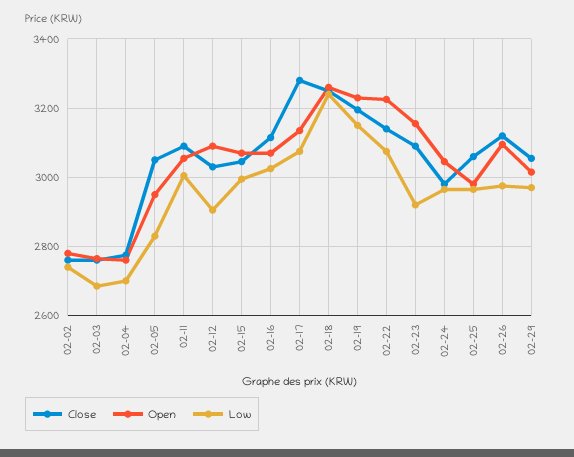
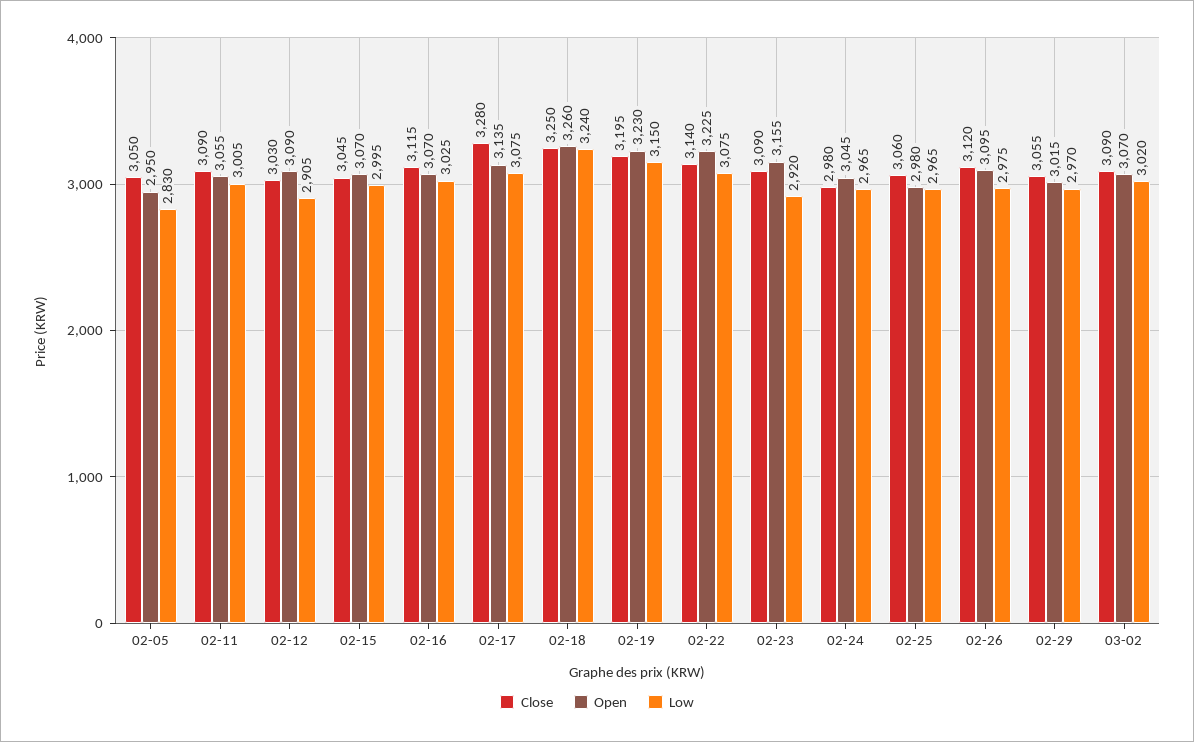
Close, 02-02: 2760 -> none
Open, 02-02: 2780 -> none
Low, 02-02: 2740 -> none
Close, 02-03: 2760 -> none
Open, 02-03: 2760 -> none
Low, 02-03: 2680 -> none
Close, 02-04: 2780 -> none
Open, 02-04: 2760 -> none
Low, 02-04: 2700 -> none
Close, 03-02: none -> 3090
Open, 03-02: none -> 3070
Low, 03-02: none -> 3020

